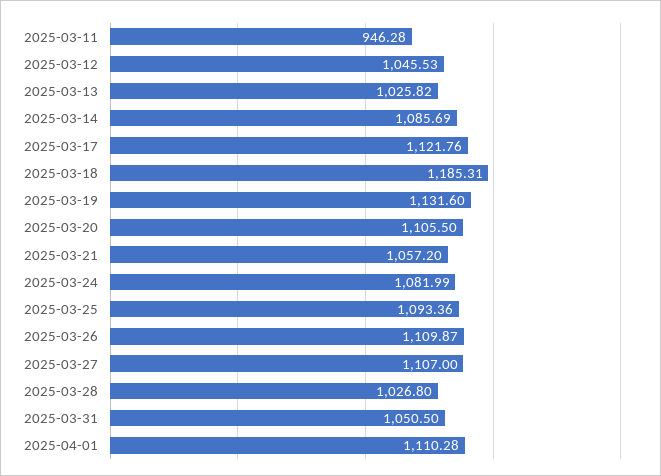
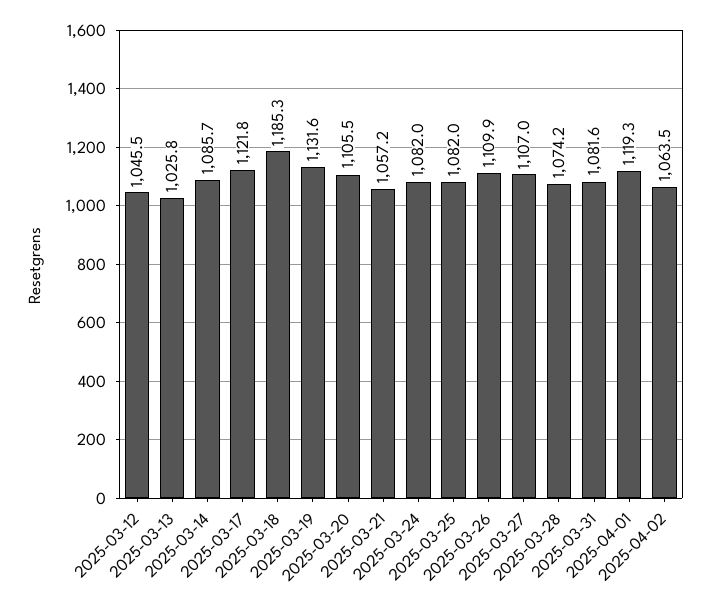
2025-03-11: 946.28 -> none
2025-03-25: 1093.36 -> 1082
2025-03-28: 1026.8 -> 1074.2
2025-03-31: 1050.5 -> 1081.6
2025-04-01: 1110.28 -> 1119.3
2025-04-02: none -> 1063.5

